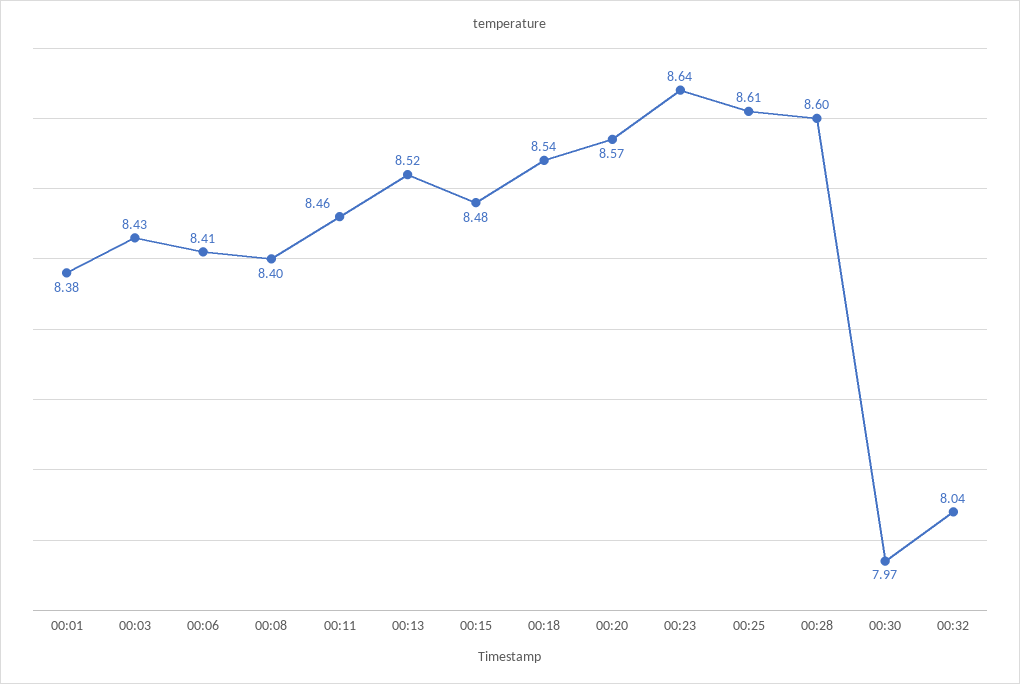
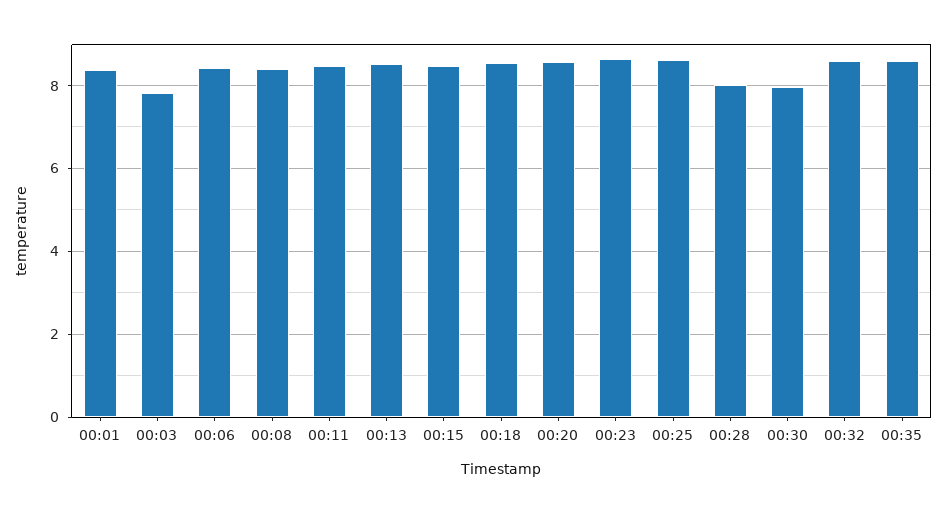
00:03: 8.43 -> 7.8
00:28: 8.6 -> 8
00:32: 8.04 -> 8.6
00:35: none -> 8.6

